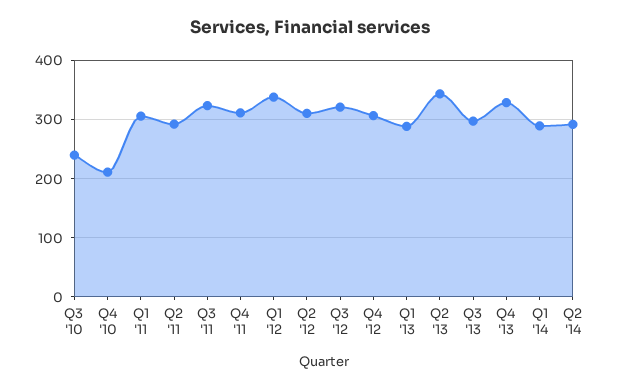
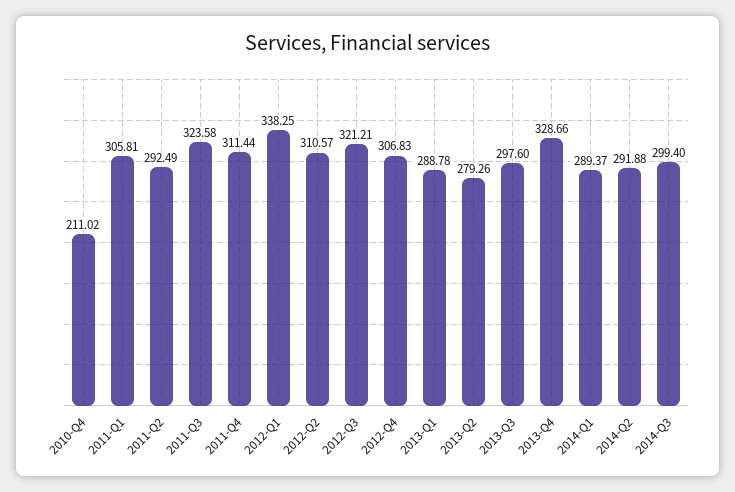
Q3 '10: 240 -> none
Q2 '13: 340 -> 279.26
2014-Q3: none -> 299.4

